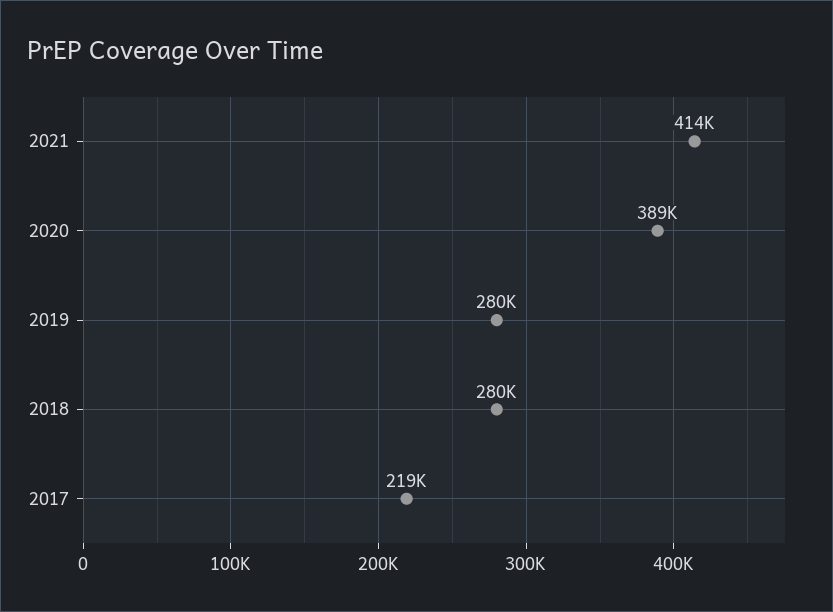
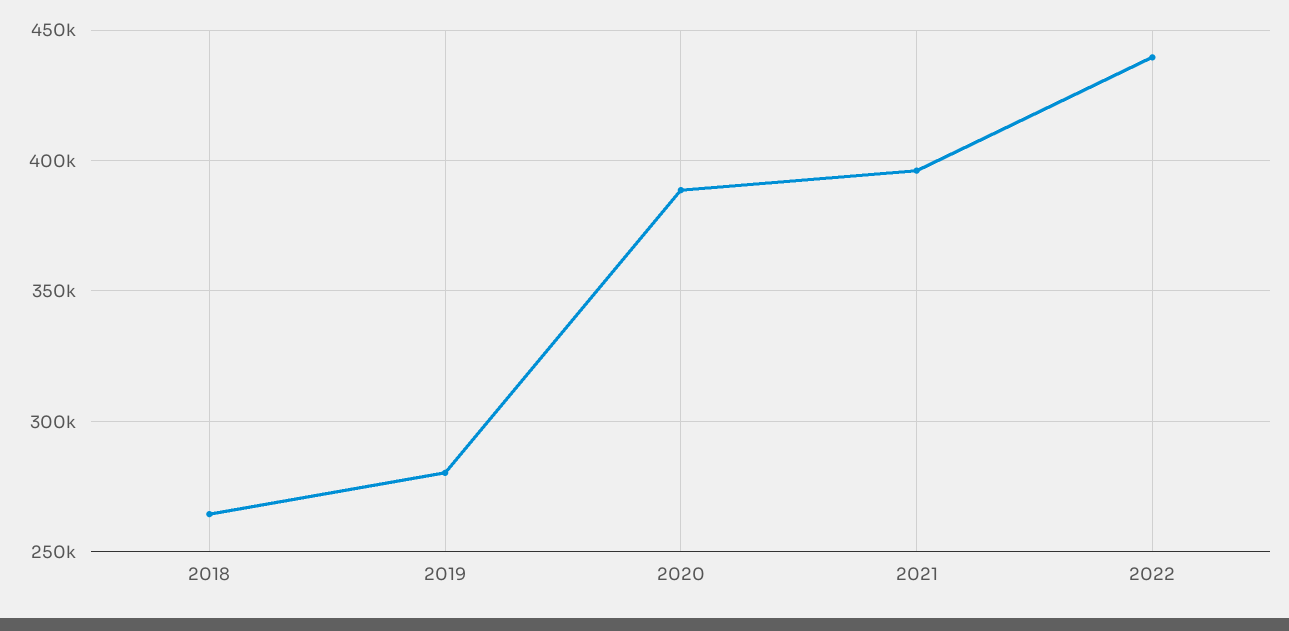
2021: 414000 -> 395000
2018: 280000 -> 265000
2017: 219000 -> none
2022: none -> 440000

